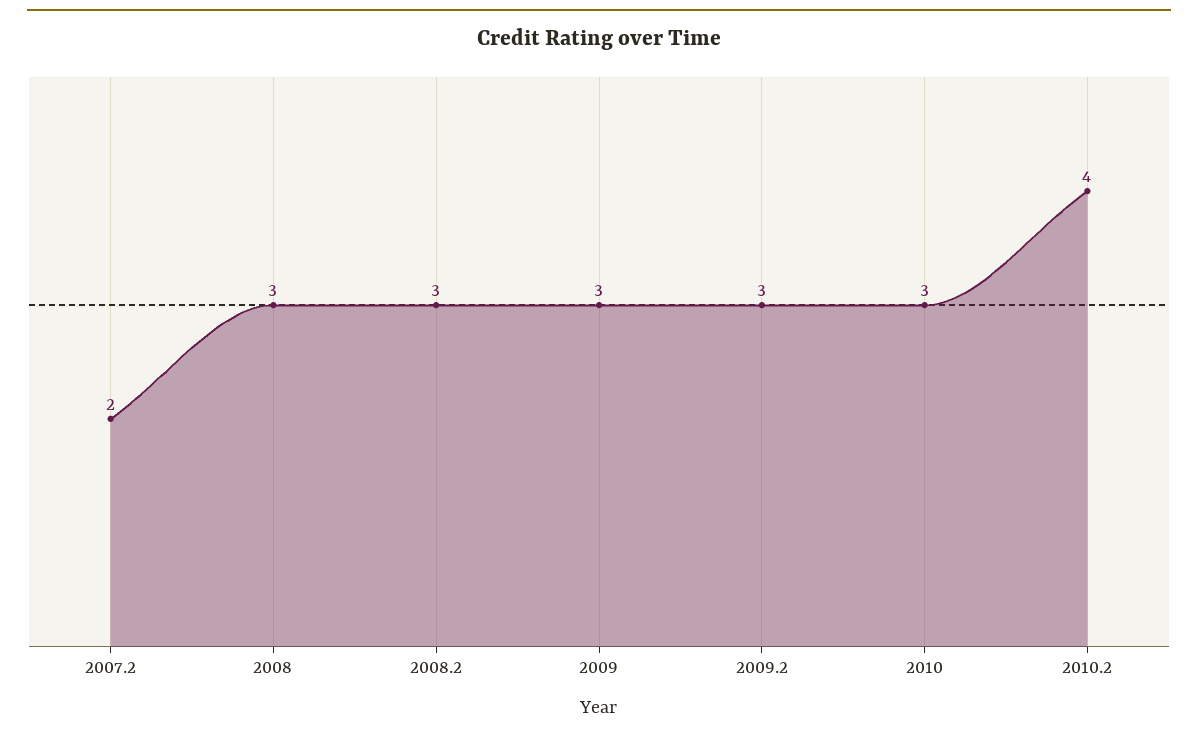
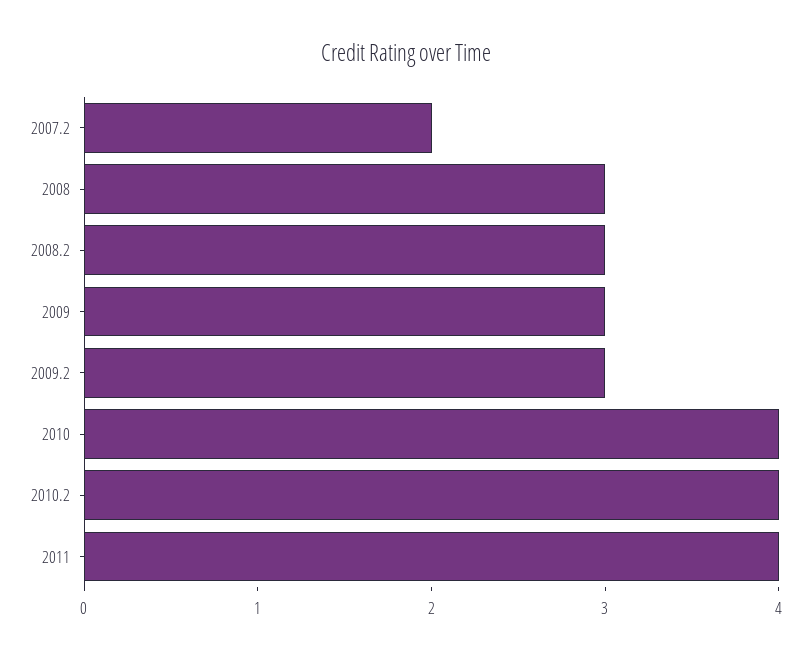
2010: 3 -> 4
2011: none -> 4

